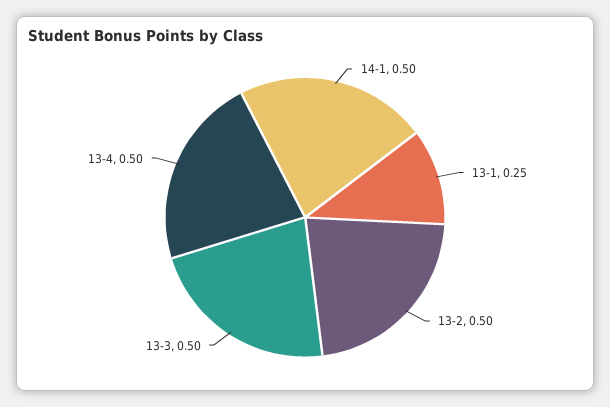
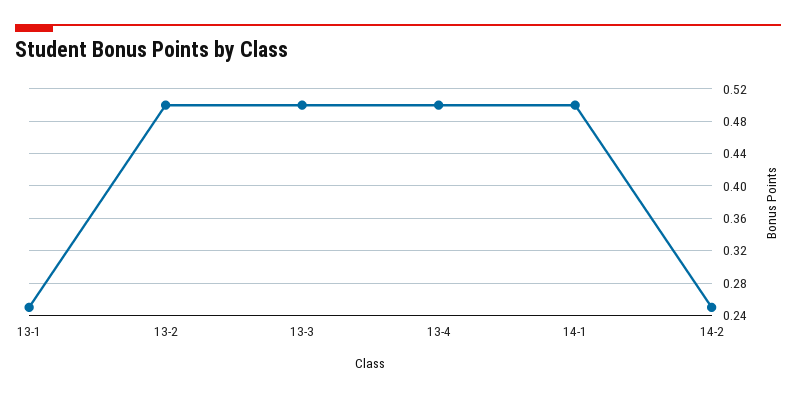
14-2: none -> 0.25

